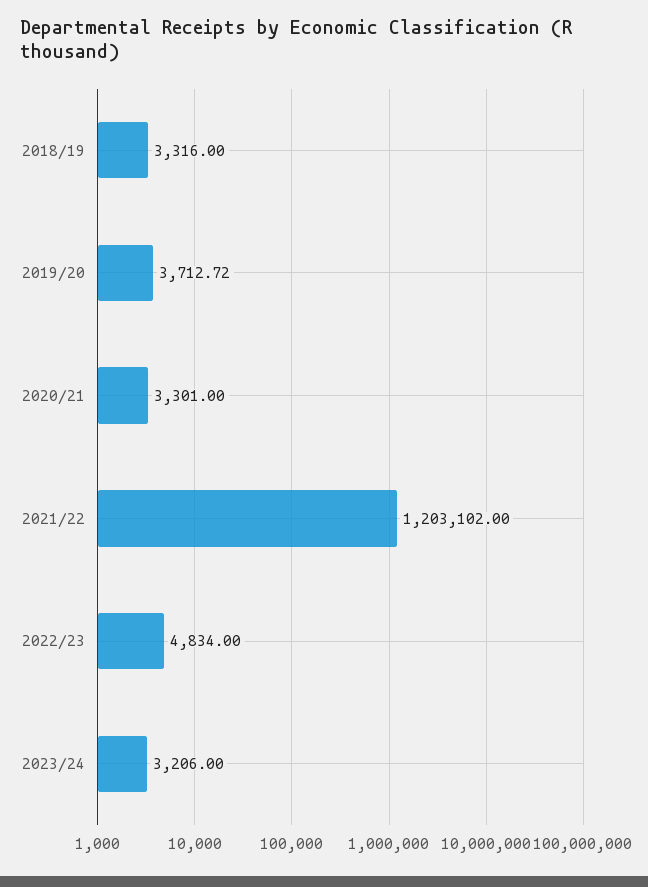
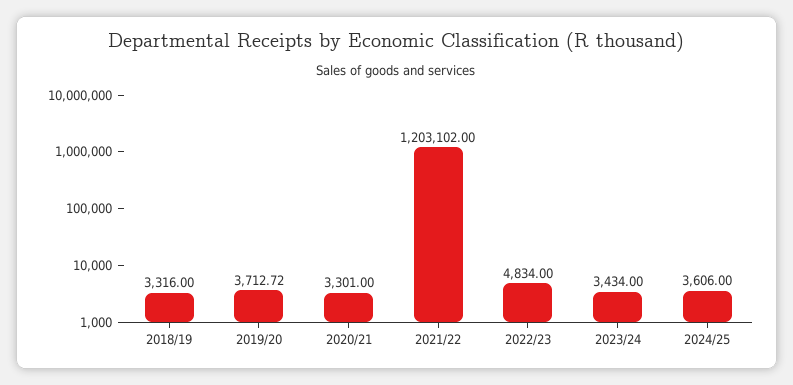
2023/24: 3206 -> 3434
2024/25: none -> 3606

